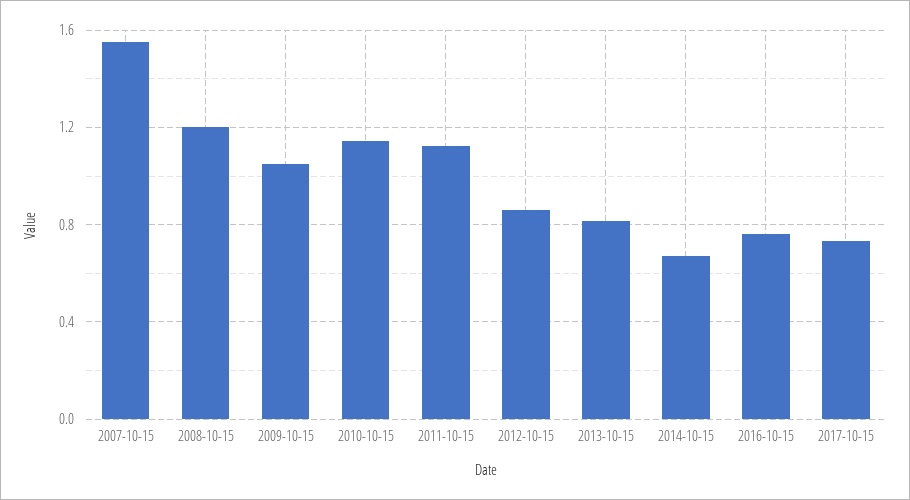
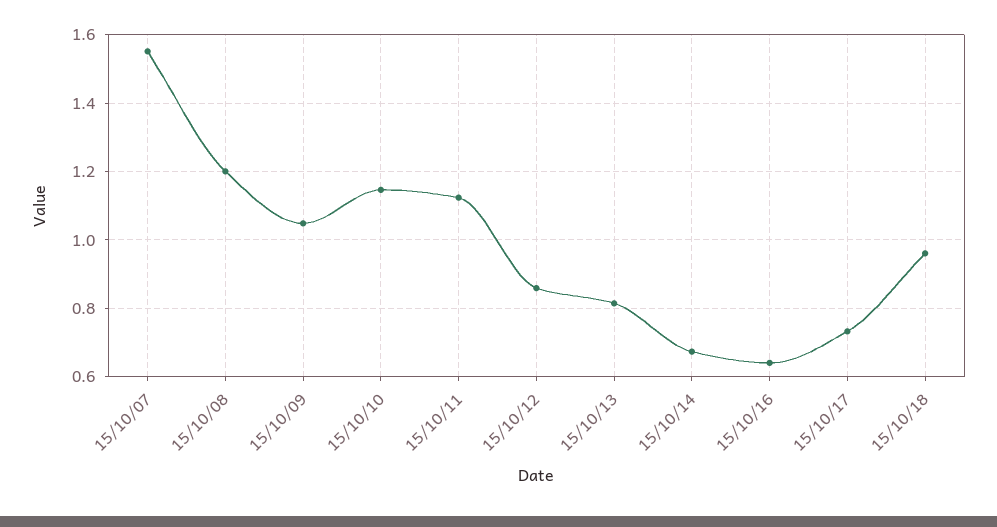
2016-10-15: 0.75 -> 0.64
15/10/18: none -> 0.96

